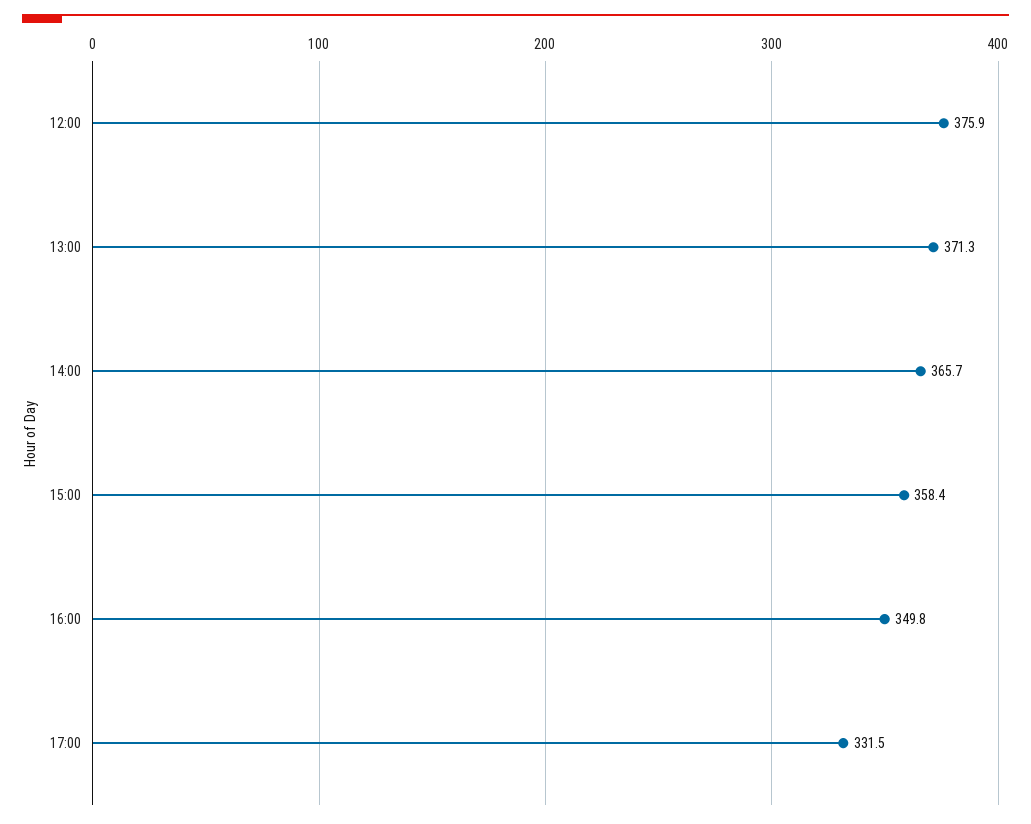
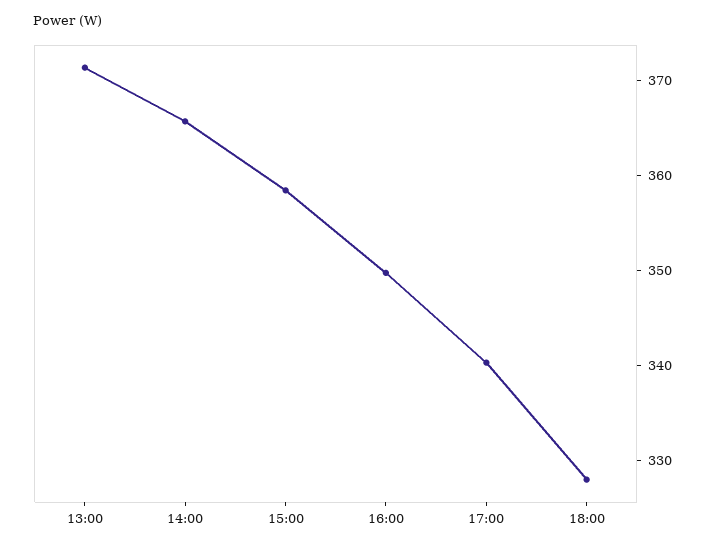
12:00: 375.9 -> none
17:00: 331.5 -> 340
18:00: none -> 328

